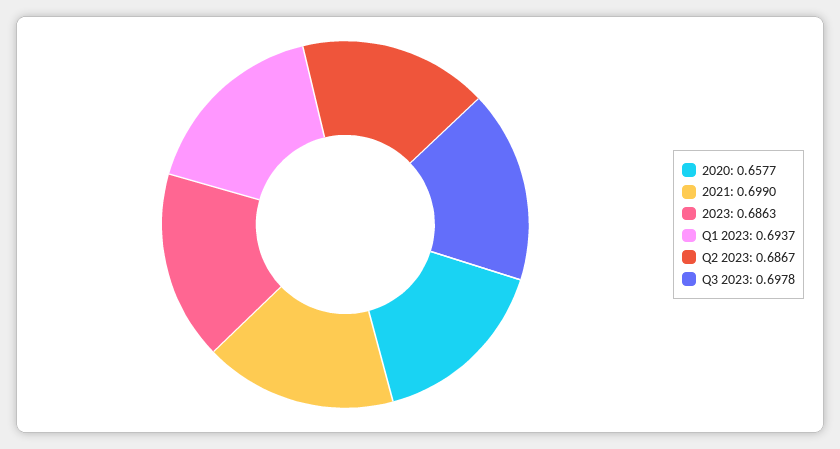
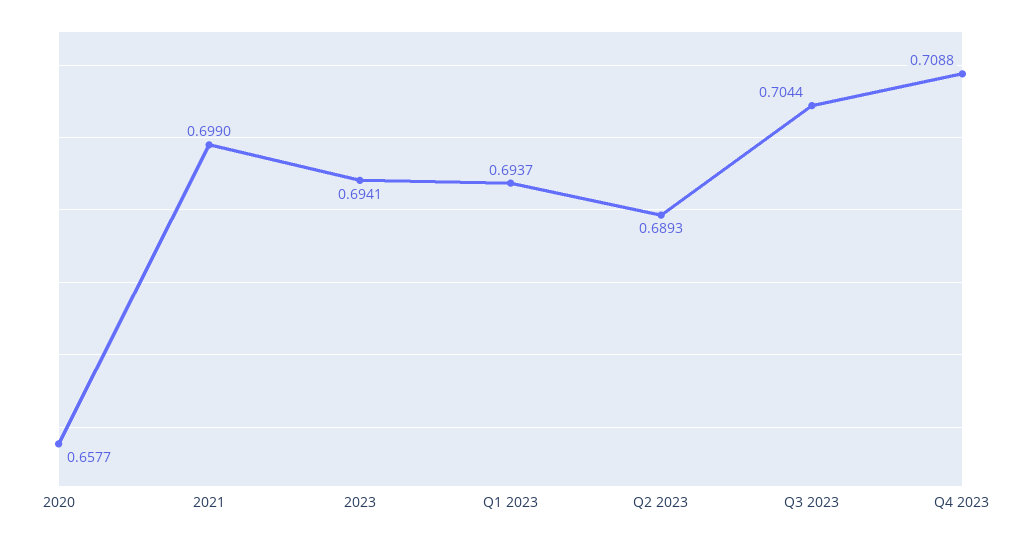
2023: 0.6863 -> 0.6941
Q2 2023: 0.6867 -> 0.6893
Q3 2023: 0.6978 -> 0.7044
Q4 2023: none -> 0.7088

